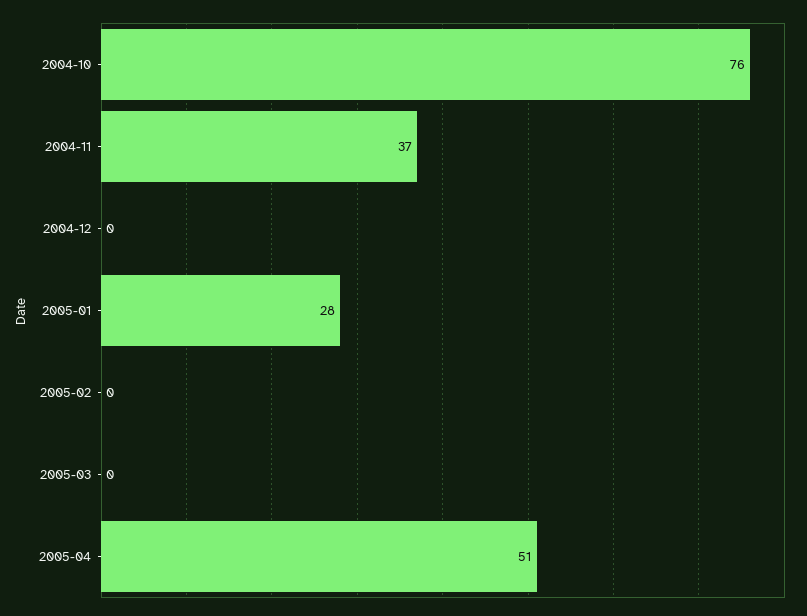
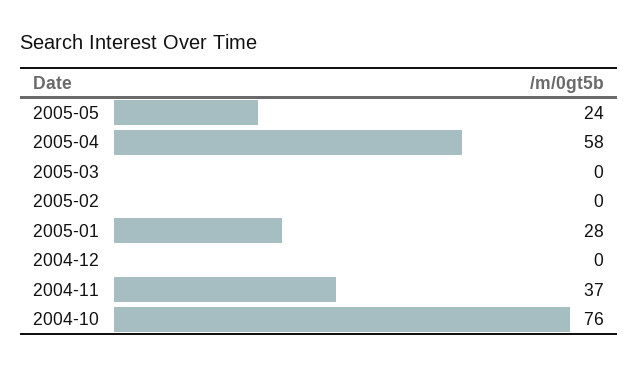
2005-04: 51 -> 58
2005-05: none -> 24

